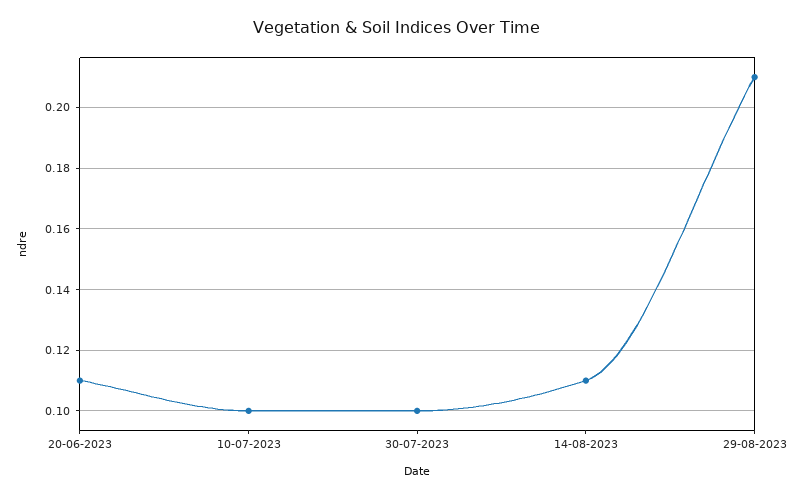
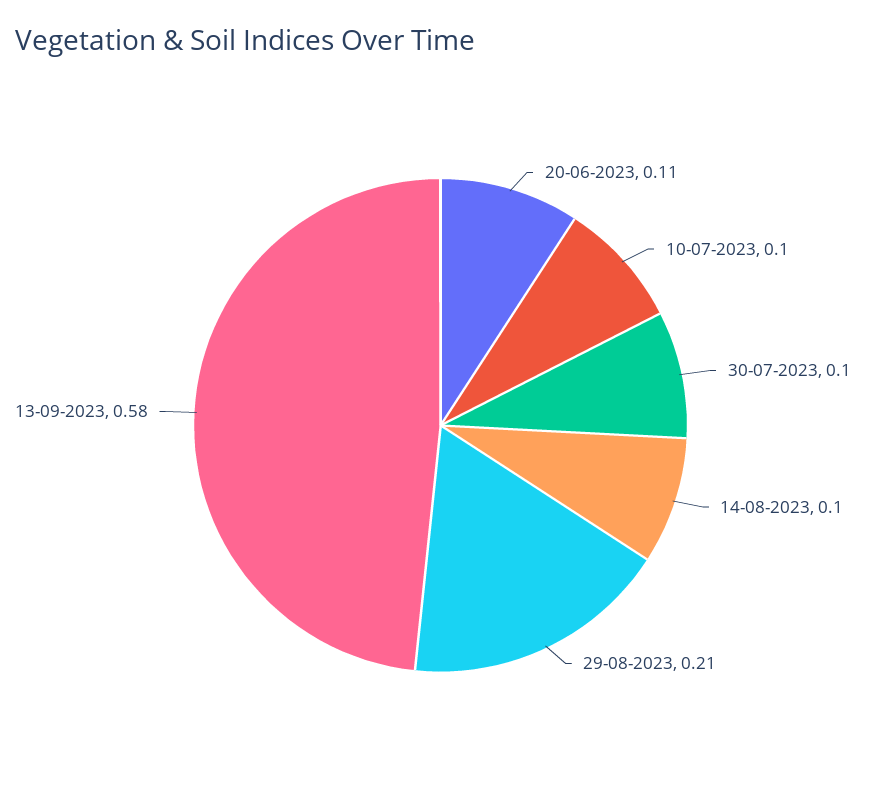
14-08-2023: 0.11 -> 0.1
13-09-2023: none -> 0.58

